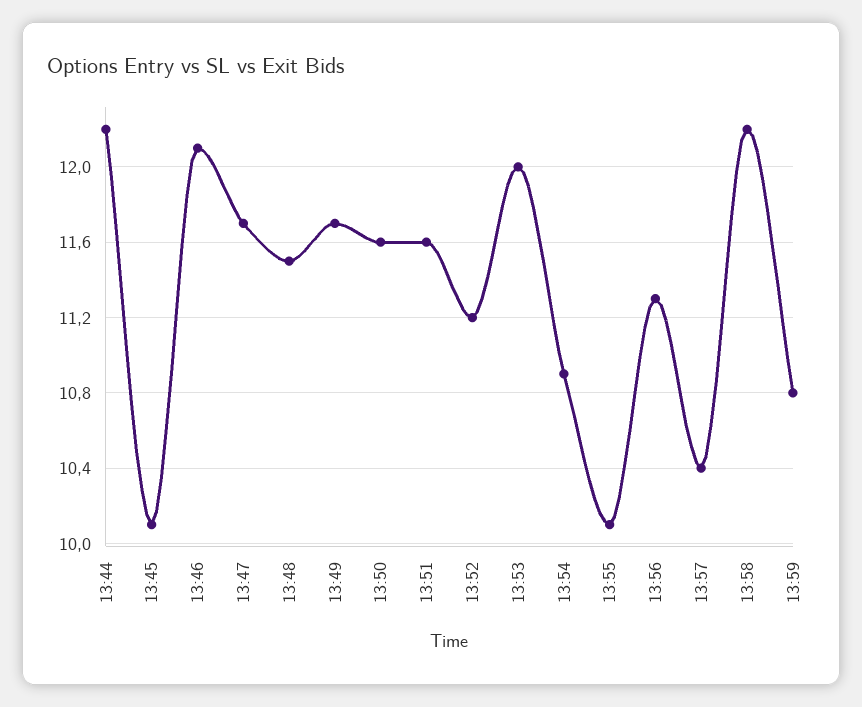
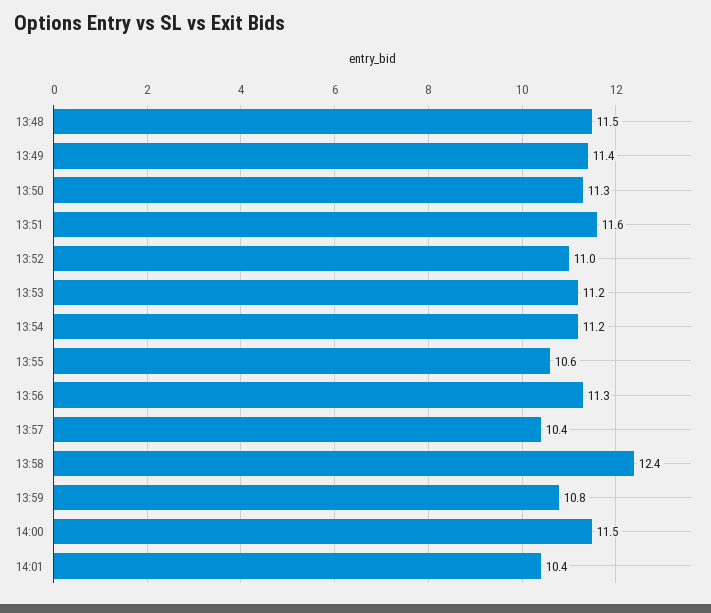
13:44: 12.2 -> none
13:45: 10.1 -> none
13:46: 12.1 -> none
13:47: 11.7 -> none
13:49: 11.7 -> 11.4
13:50: 11.6 -> 11.3
13:52: 11.2 -> 11
13:53: 12 -> 11.2
13:54: 10.9 -> 11.2
13:55: 10.1 -> 10.6
13:58: 12.2 -> 12.4
14:00: none -> 11.5
14:01: none -> 10.4

